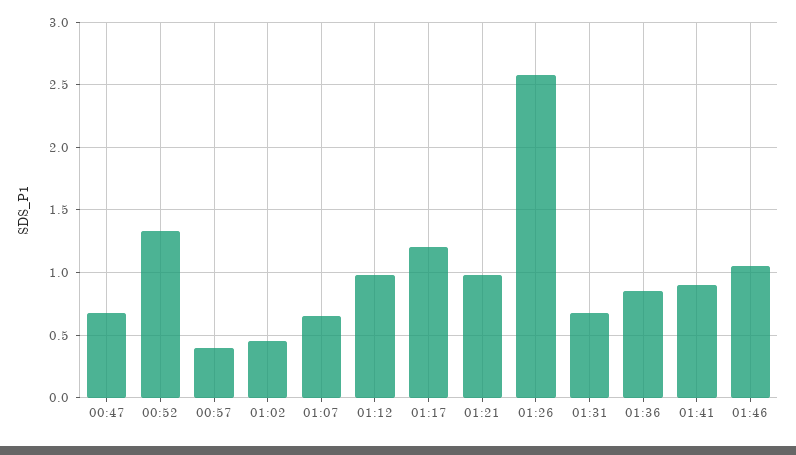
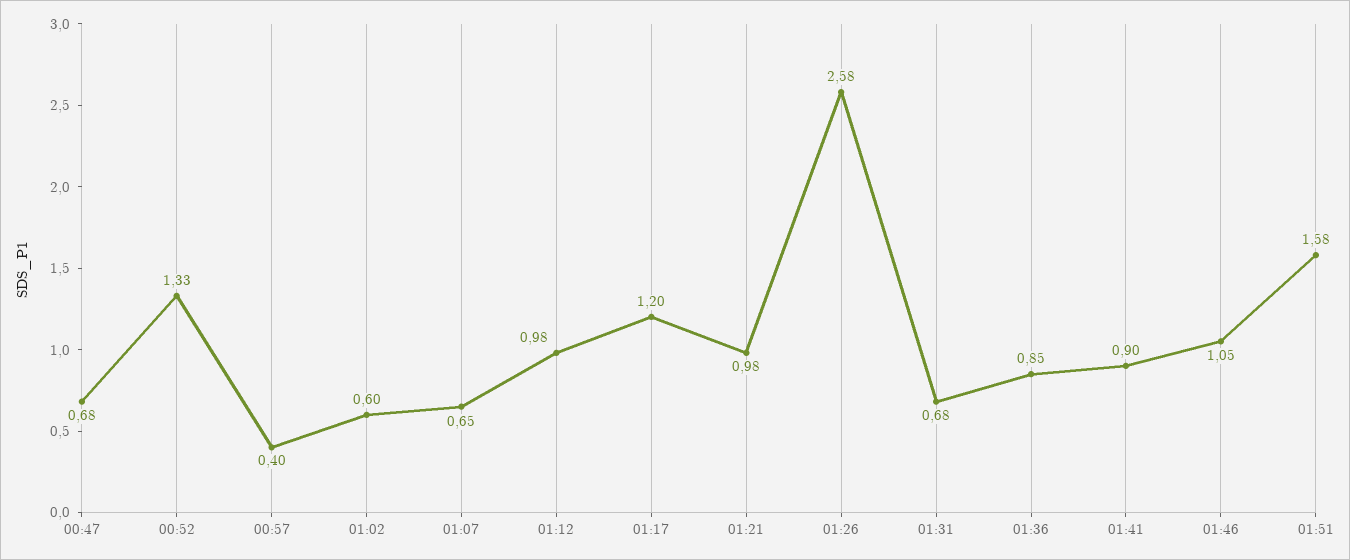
01:02: 0.45 -> 0.6
01:51: none -> 1.58

